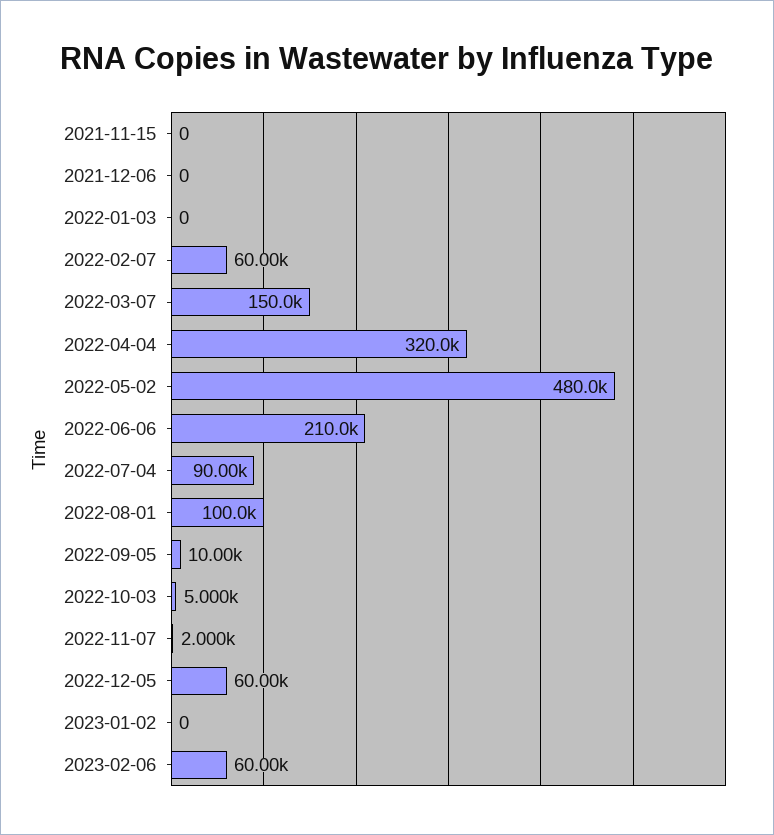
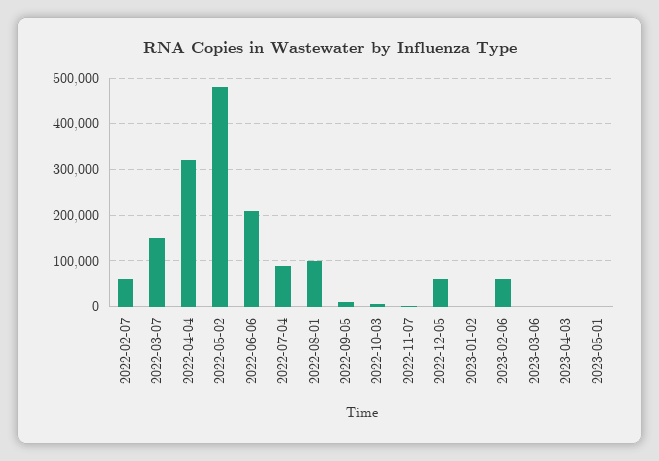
2021-11-15: 0 -> none
2021-12-06: 0 -> none
2022-01-03: 0 -> none
2023-03-06: none -> 0
2023-04-03: none -> 0
2023-05-01: none -> 0

